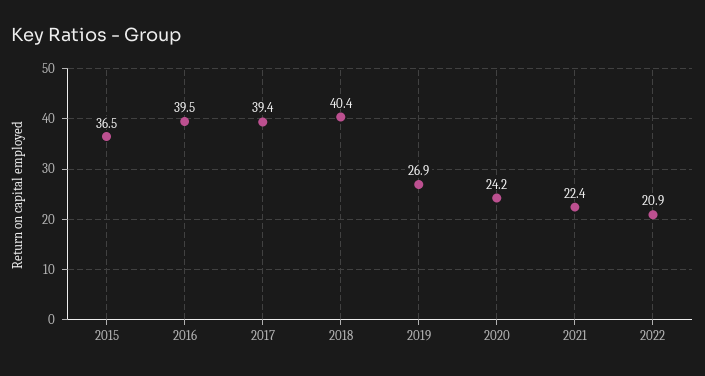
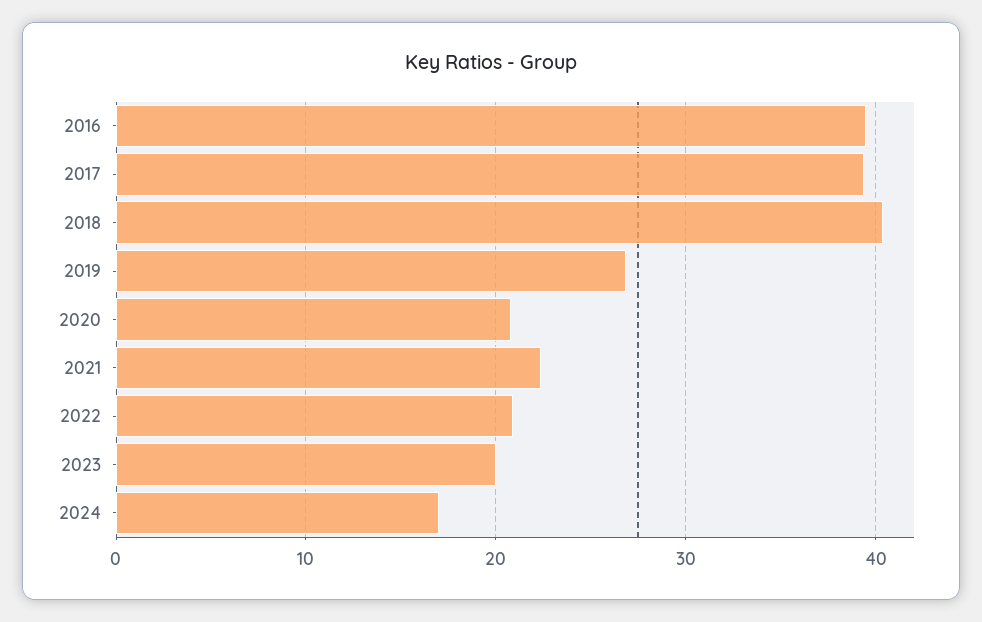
2015: 36.5 -> none
2020: 24.2 -> 21
2023: none -> 20
2024: none -> 17

